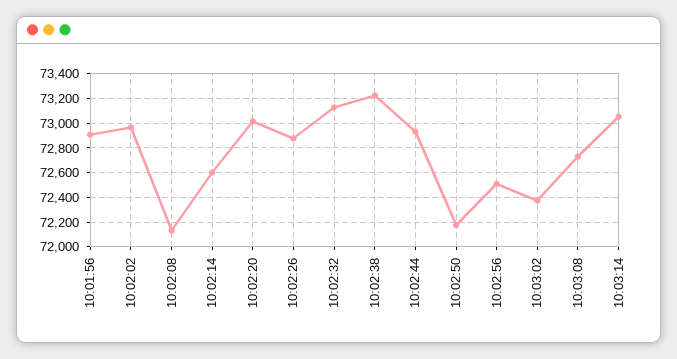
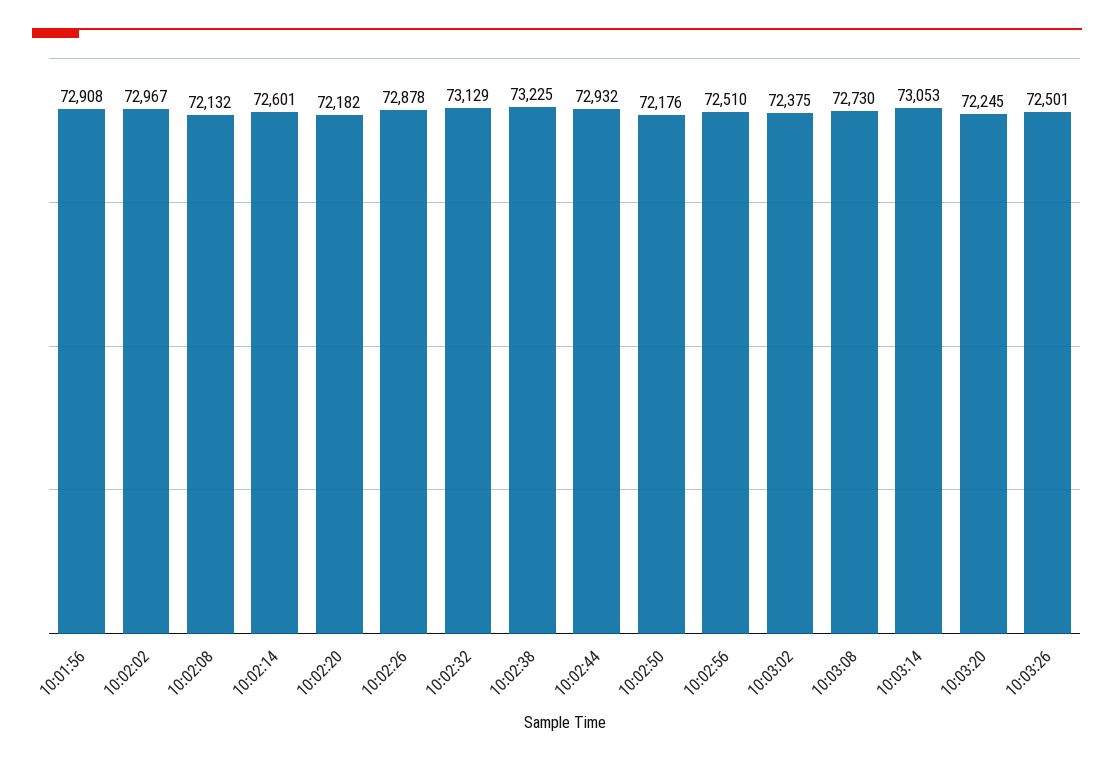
10:02:20: 73000 -> 72182
10:03:20: none -> 72245
10:03:26: none -> 72501

